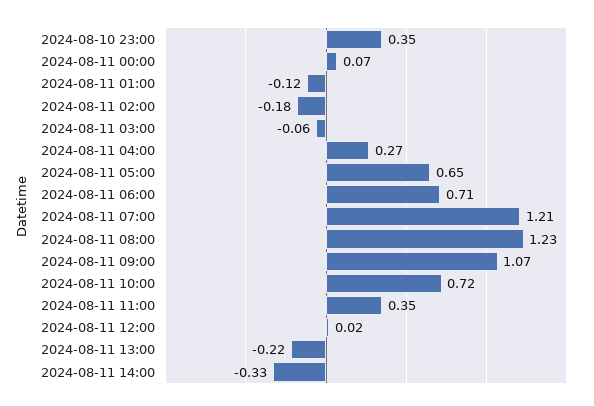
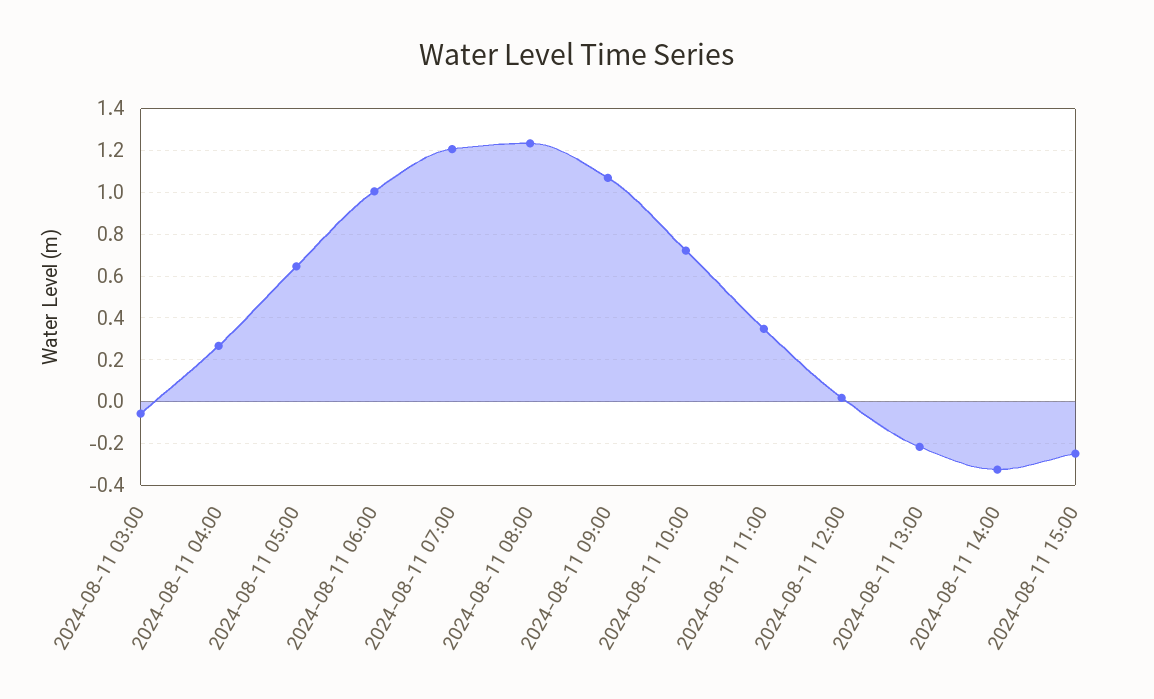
2024-08-10 23:00: 0.35 -> none
2024-08-11 00:00: 0.07 -> none
2024-08-11 01:00: -0.12 -> none
2024-08-11 02:00: -0.18 -> none
2024-08-11 06:00: 0.71 -> 1
2024-08-11 15:00: none -> -0.25

